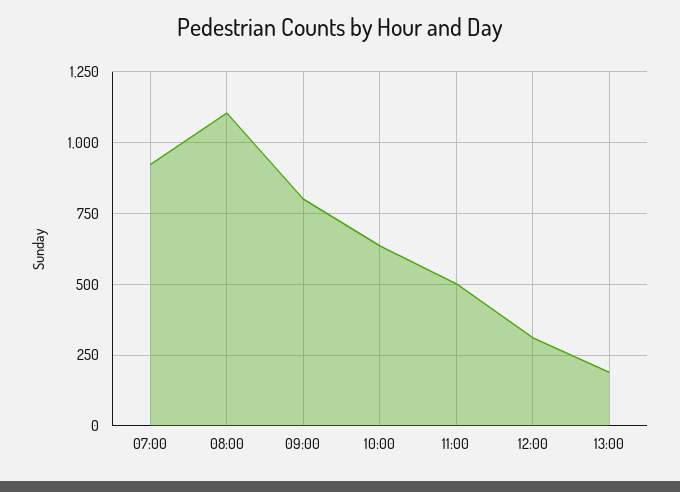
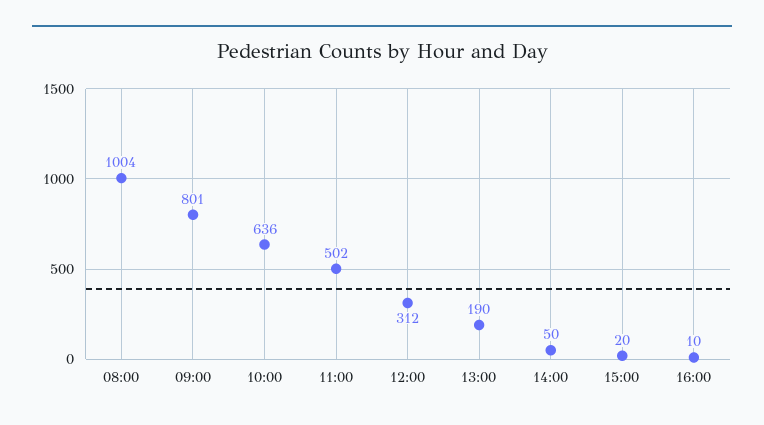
07:00: 925 -> none
08:00: 1100 -> 1004
14:00: none -> 50
15:00: none -> 20
16:00: none -> 10

